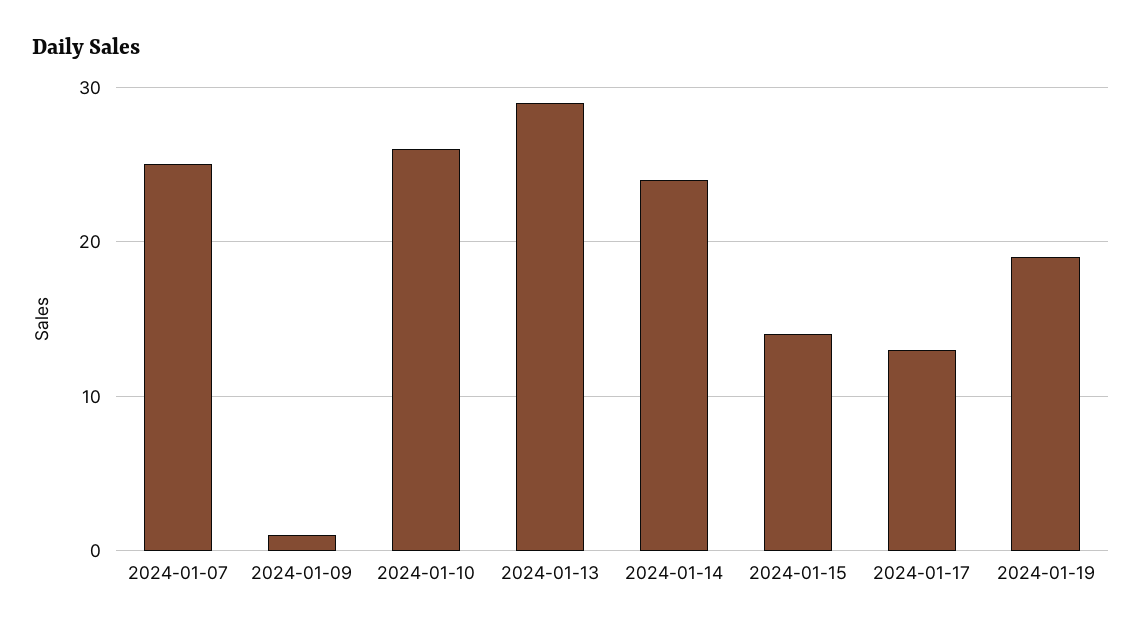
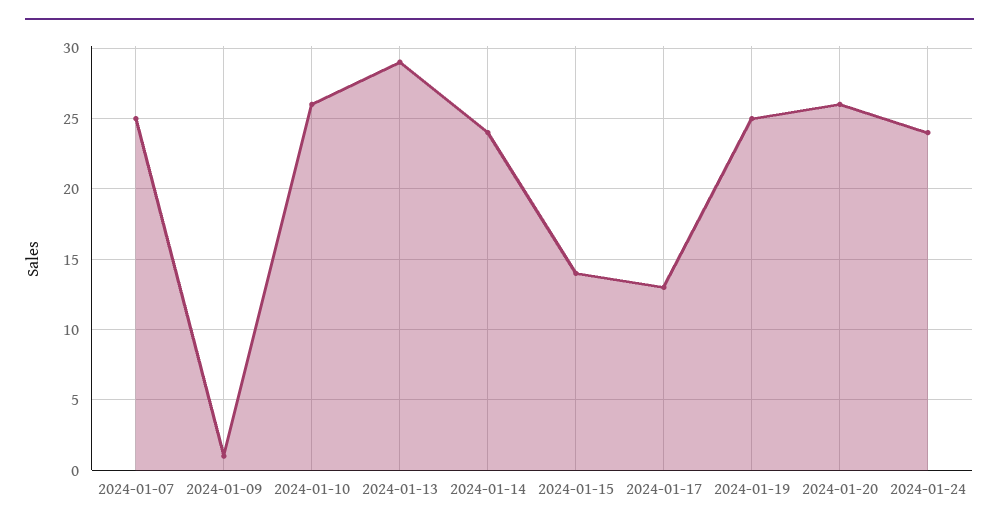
2024-01-19: 19 -> 25
2024-01-20: none -> 26
2024-01-24: none -> 24

